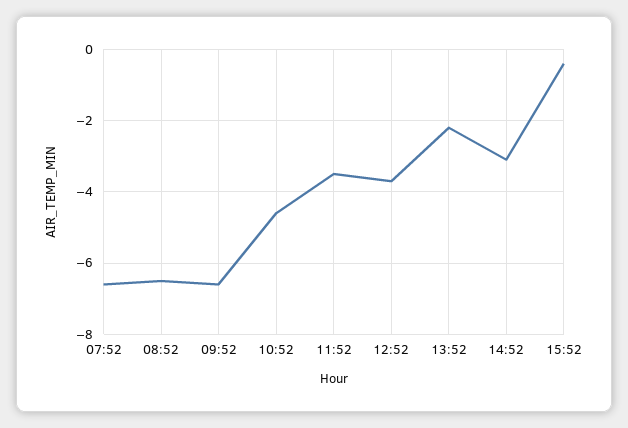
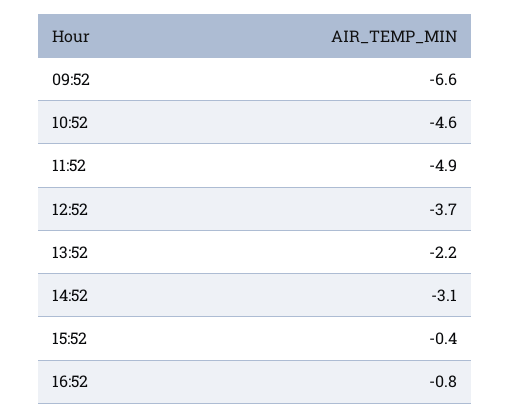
07:52: -6.5 -> none
08:52: -6.5 -> none
11:52: -3.5 -> -4.9
16:52: none -> -0.8

